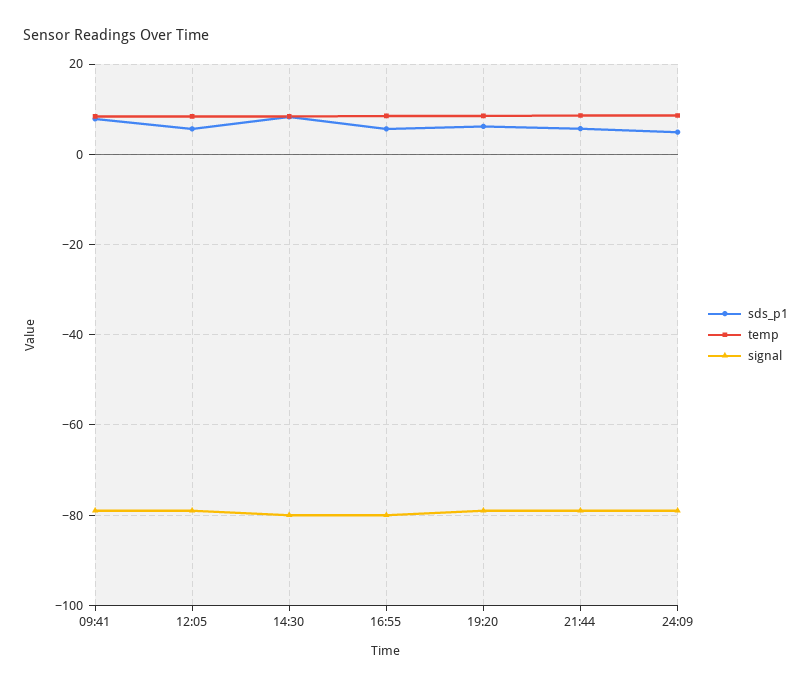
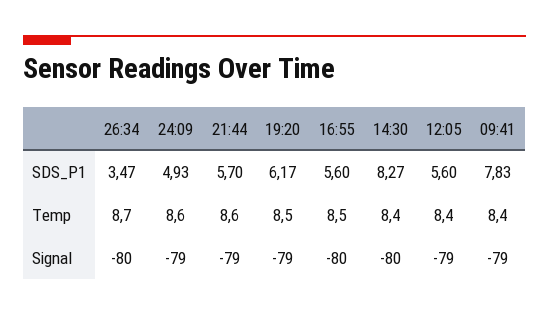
sds_p1, 26:34: none -> 3.47
temp, 26:34: none -> 8.7
signal, 26:34: none -> -80

